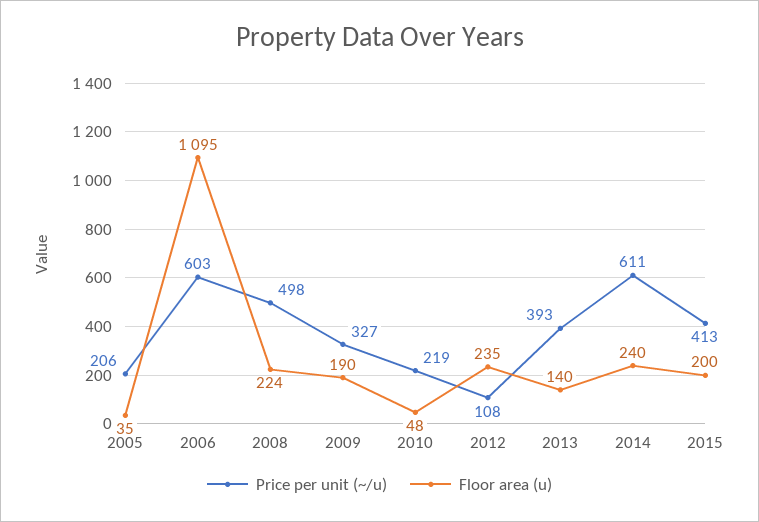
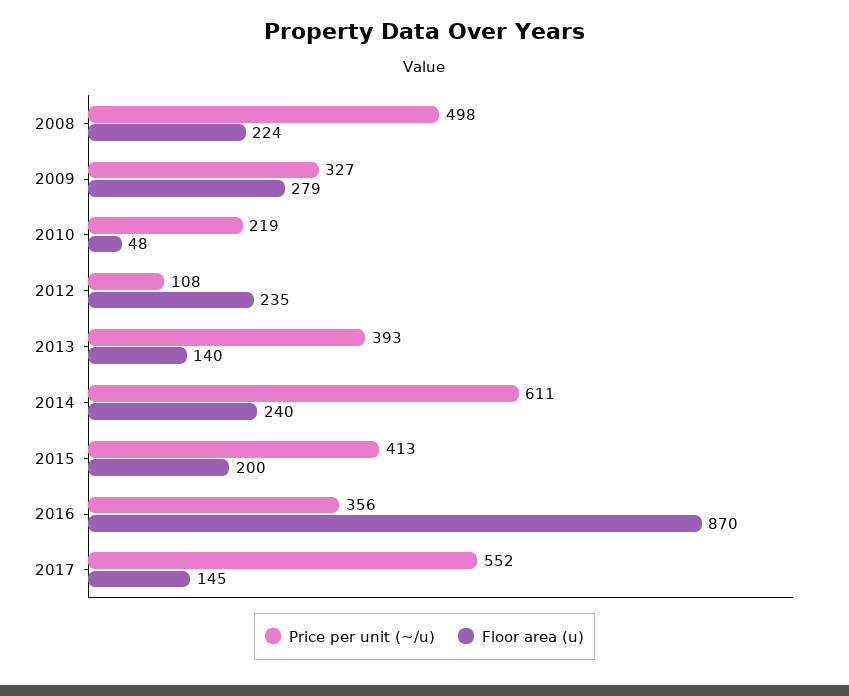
Price per unit (~/u), 2005: 206 -> none
Floor area (u), 2005: 35 -> none
Price per unit (~/u), 2006: 603 -> none
Floor area (u), 2006: 1095 -> none
Floor area (u), 2009: 190 -> 279
Price per unit (~/u), 2016: none -> 356
Floor area (u), 2016: none -> 870
Price per unit (~/u), 2017: none -> 552
Floor area (u), 2017: none -> 145

